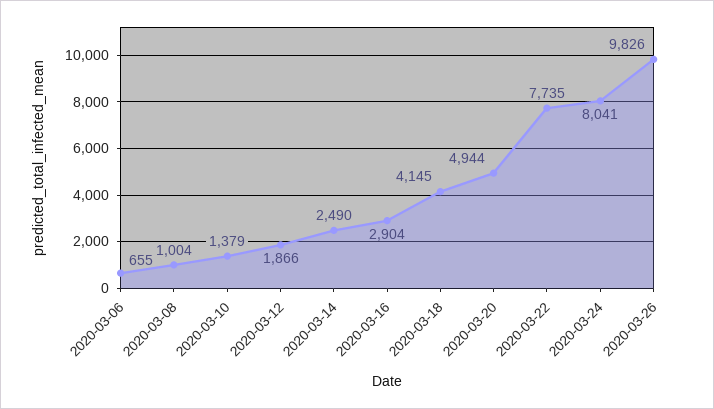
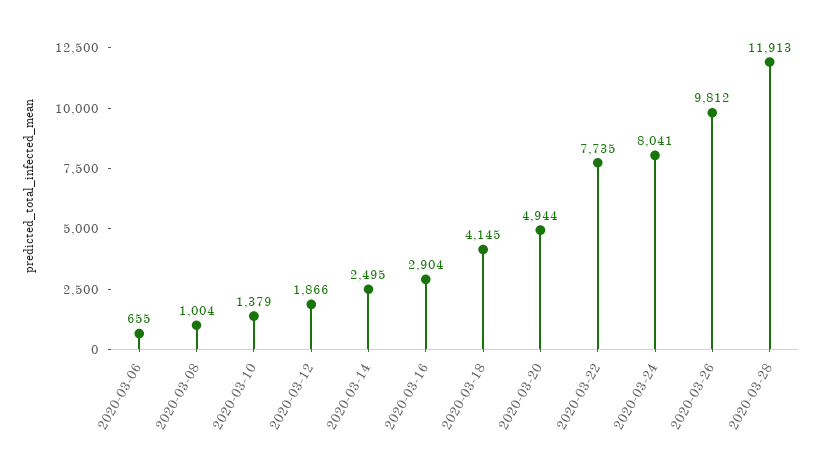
2020-03-14: 2490 -> 2495
2020-03-26: 9826 -> 9812
2020-03-28: none -> 11913

